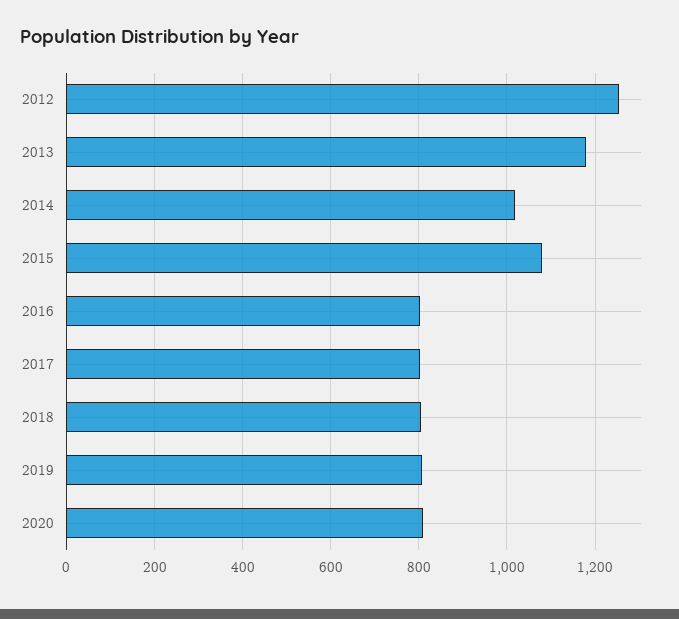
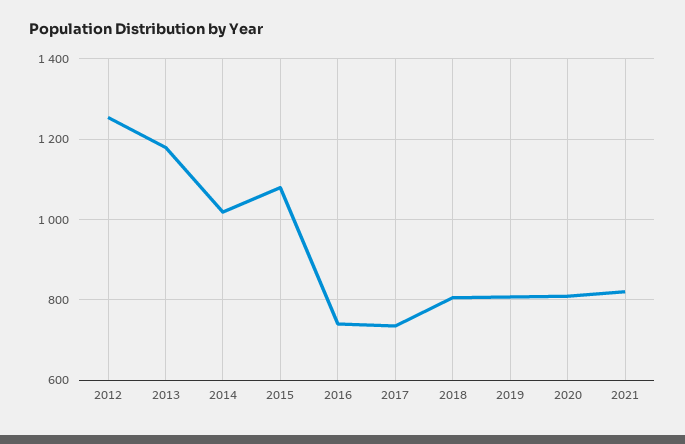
2016: 800 -> 740
2017: 800 -> 740
2021: none -> 820

